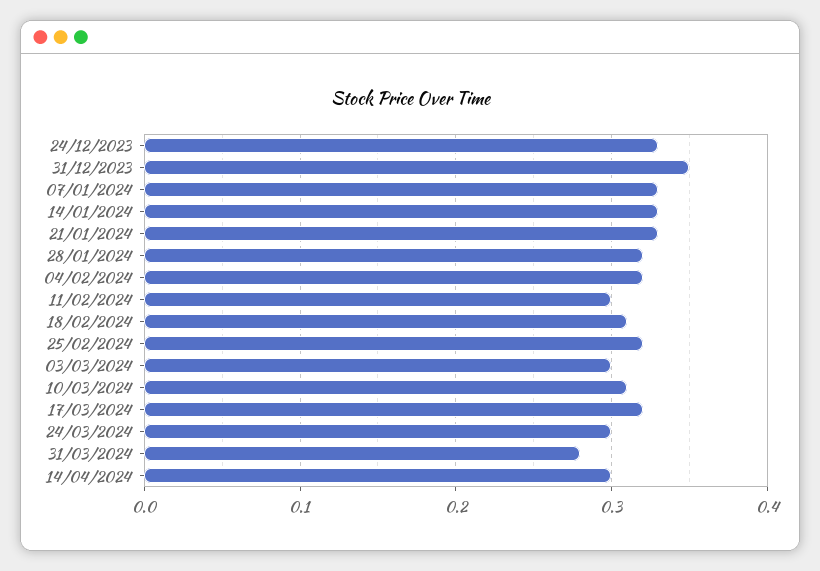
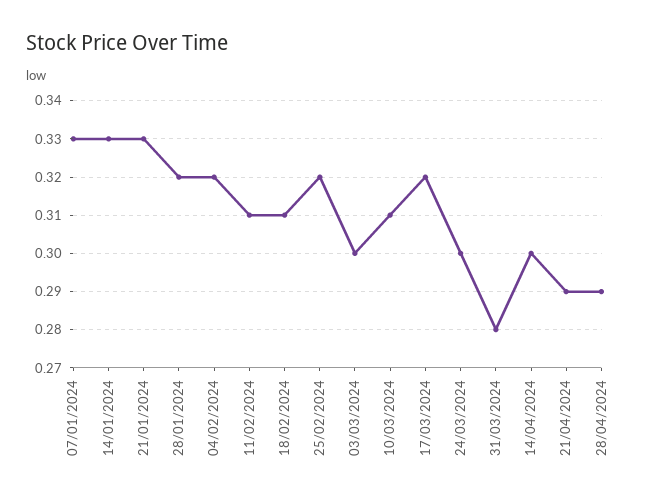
24/12/2023: 0.33 -> none
31/12/2023: 0.35 -> none
11/02/2024: 0.3 -> 0.31
21/04/2024: none -> 0.29
28/04/2024: none -> 0.29

